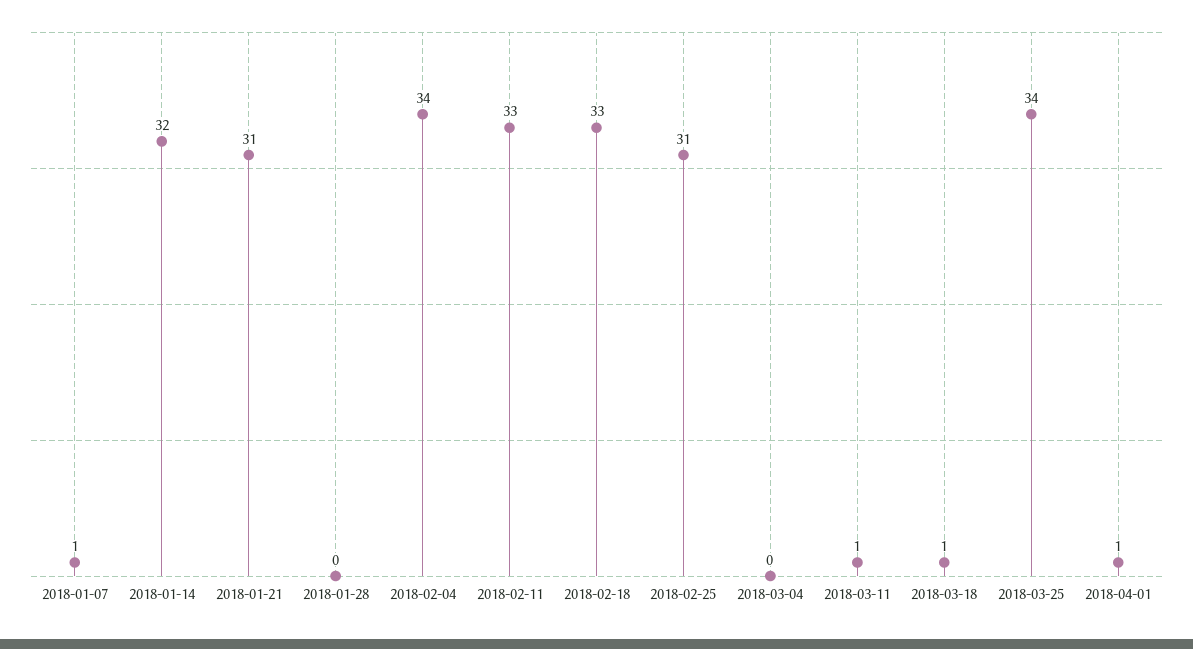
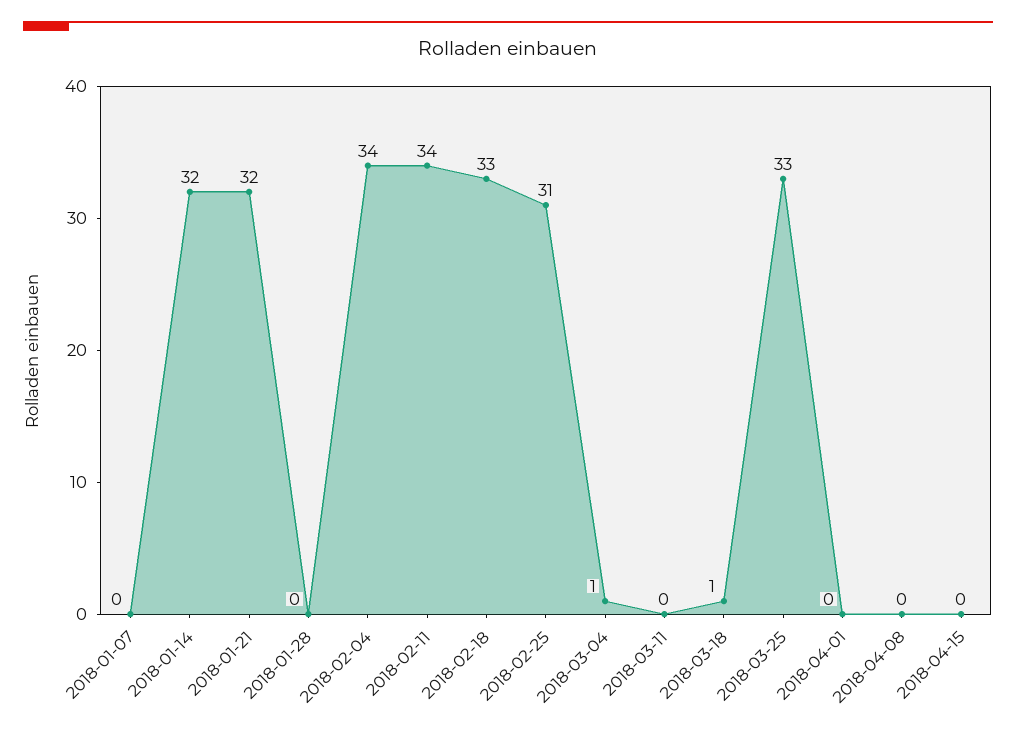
2018-01-07: 1 -> 0
2018-01-21: 31 -> 32
2018-02-11: 33 -> 34
2018-03-04: 0 -> 1
2018-03-11: 1 -> 0
2018-03-25: 34 -> 33
2018-04-01: 1 -> 0
2018-04-08: none -> 0
2018-04-15: none -> 0

